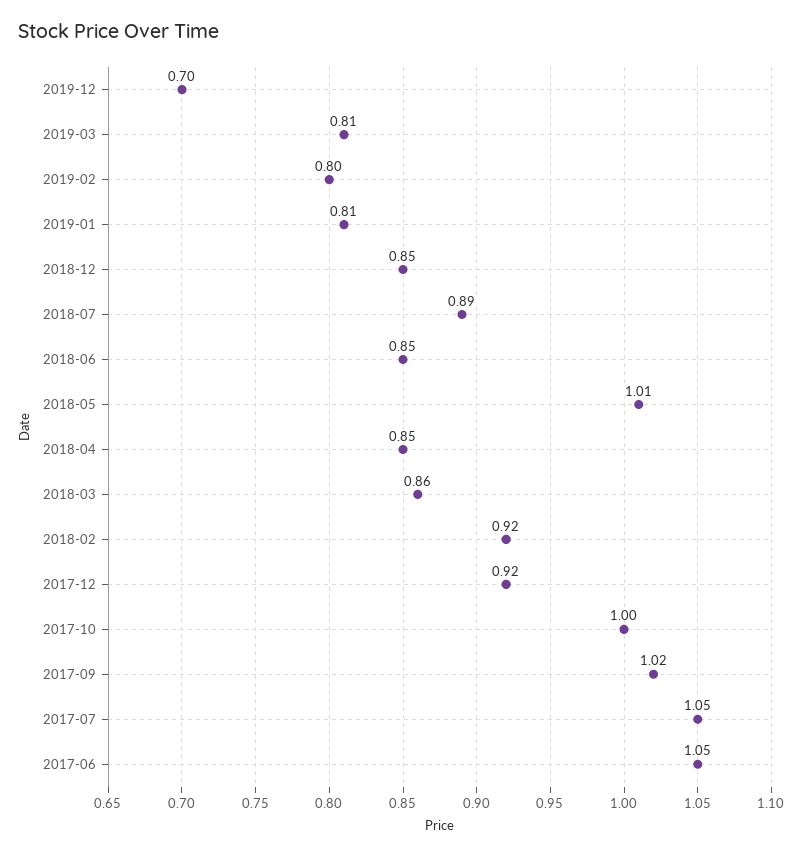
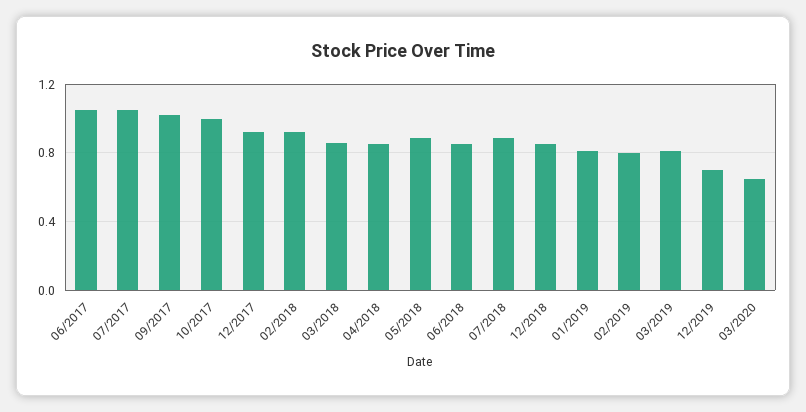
2018-05: 1.01 -> 0.9
03/2020: none -> 0.65

